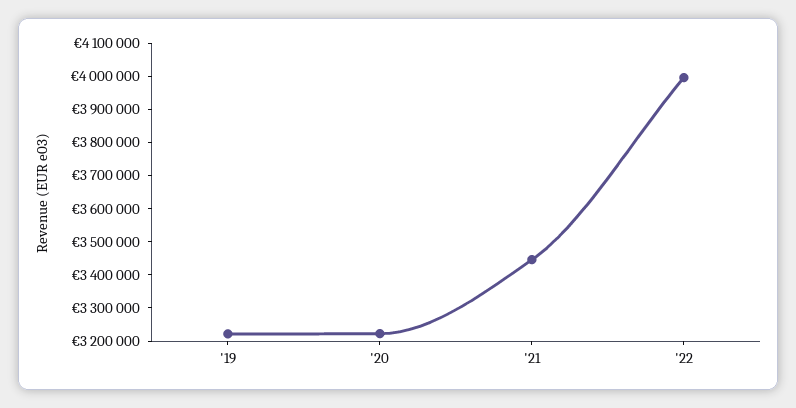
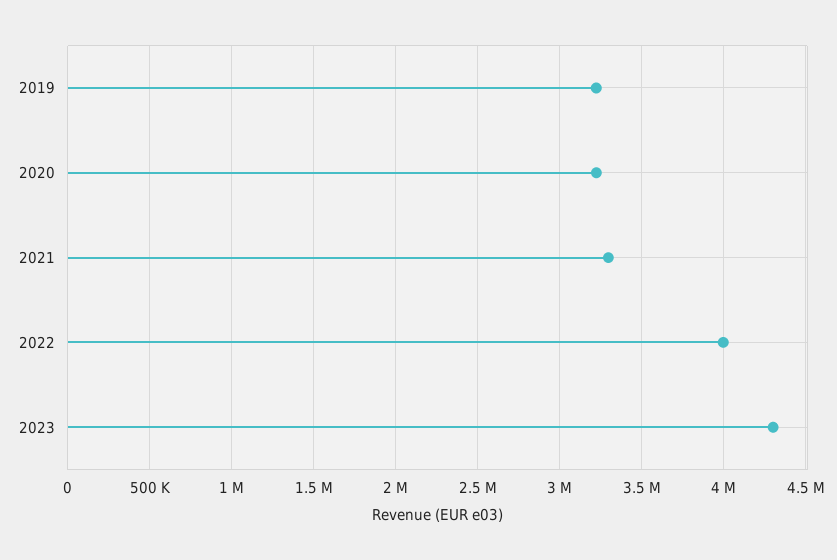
'21: 3450000 -> 3300000
2023: none -> 4300000

